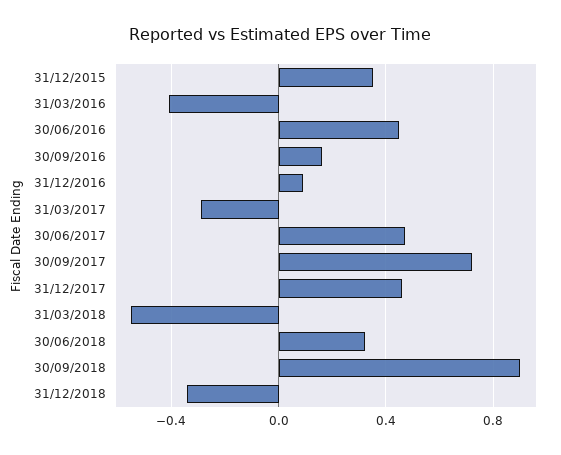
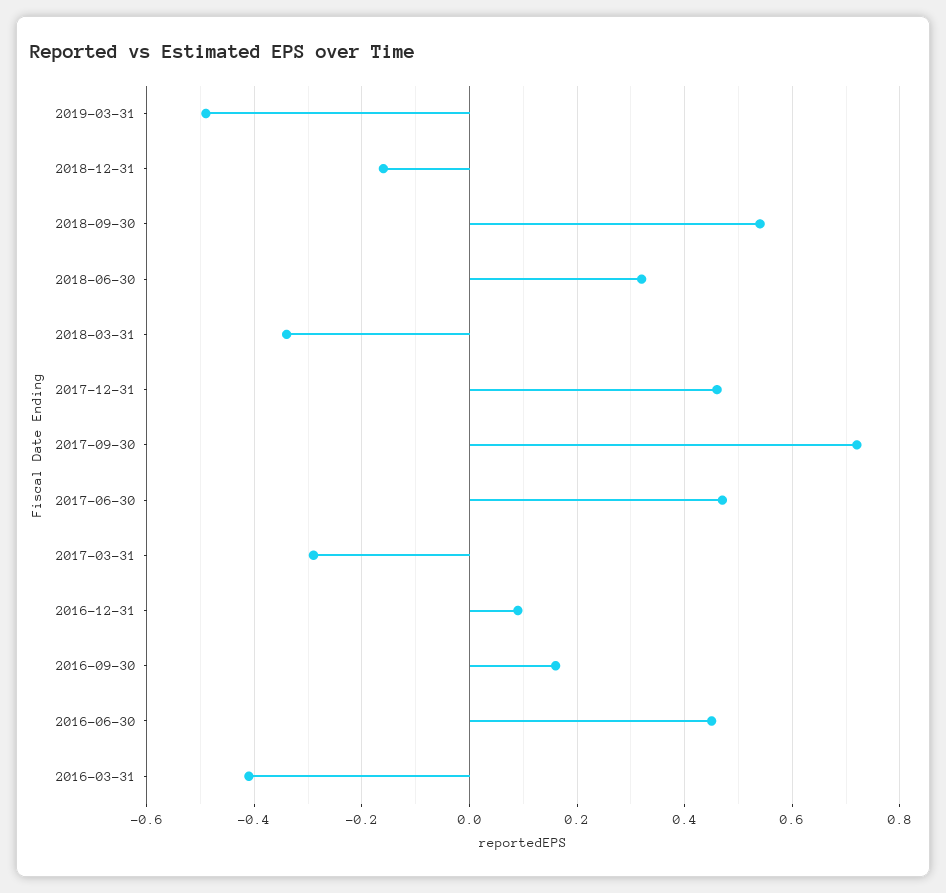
31/12/2015: 0.35 -> none
31/03/2018: -0.55 -> -0.35
30/09/2018: 0.9 -> 0.55
31/12/2018: -0.35 -> -0.15
2019-03-31: none -> -0.5

